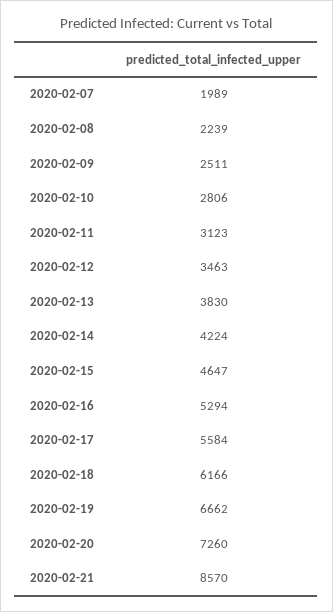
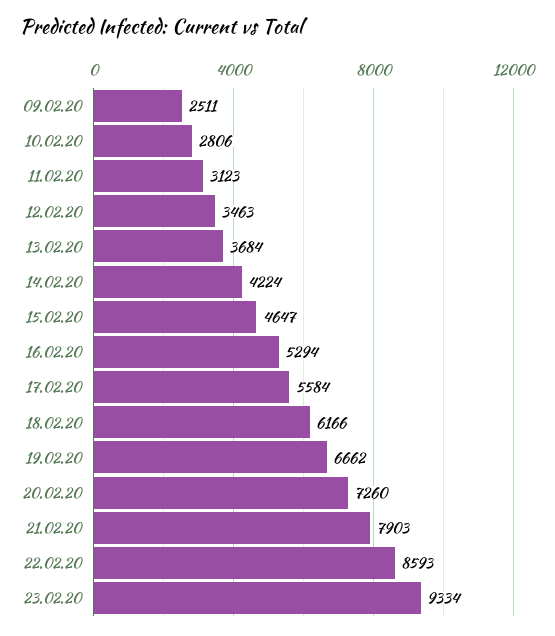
2020-02-07: 1989 -> none
2020-02-08: 2239 -> none
2020-02-13: 3830 -> 3684
2020-02-21: 8570 -> 7903
22.02.20: none -> 8593
23.02.20: none -> 9334

